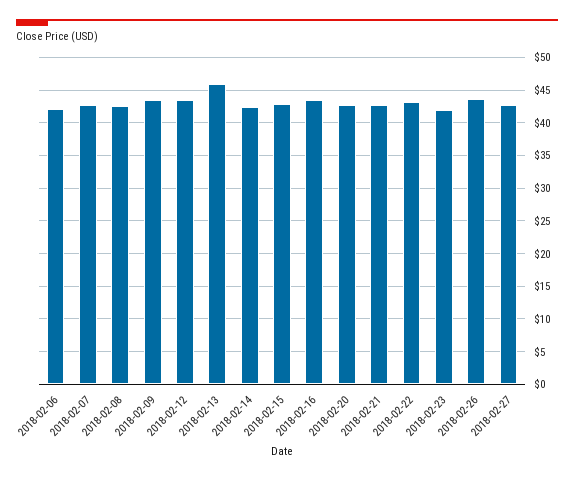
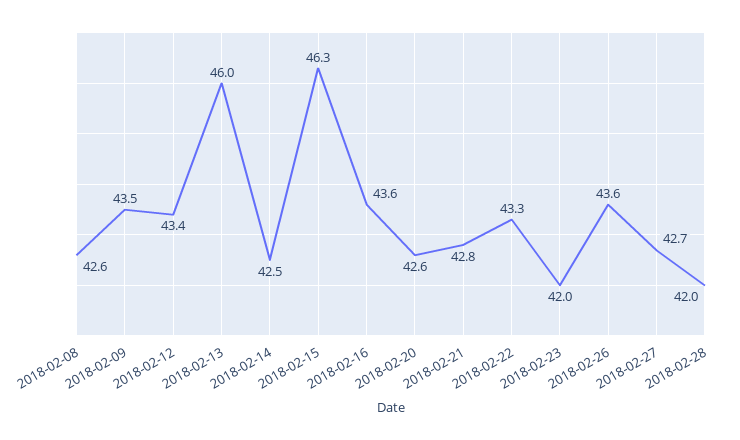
2018-02-06: 42 -> none
2018-02-07: 43 -> none
2018-02-15: 43 -> 46.3
2018-02-28: none -> 42

